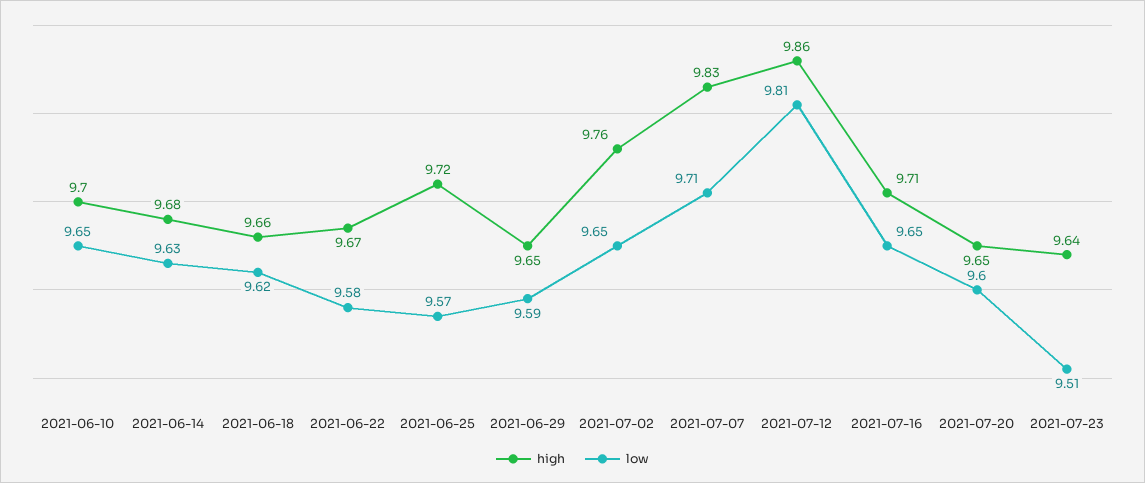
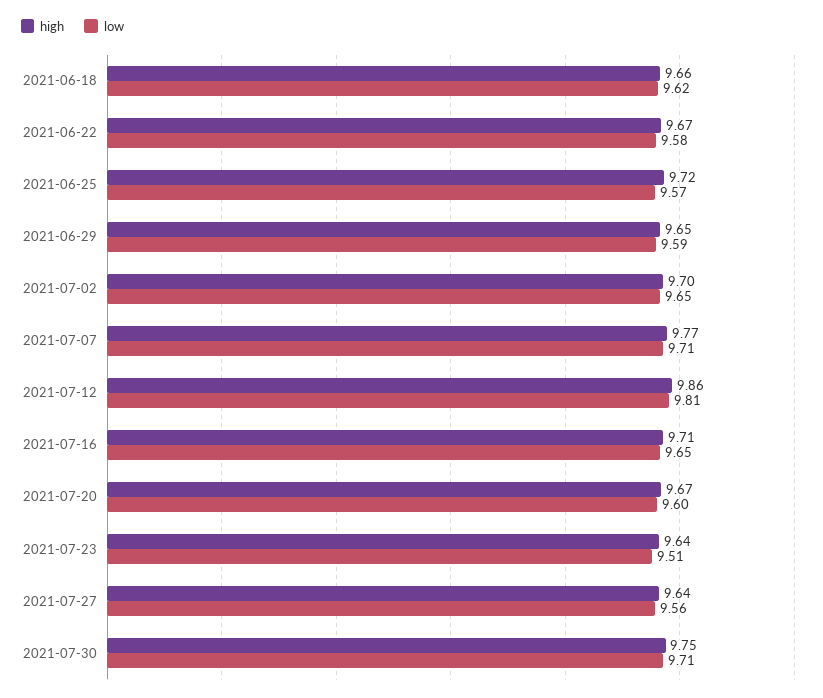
high, 2021-06-10: 9.7 -> none
low, 2021-06-10: 9.65 -> none
high, 2021-06-14: 9.68 -> none
low, 2021-06-14: 9.63 -> none
high, 2021-07-02: 9.76 -> 9.7
high, 2021-07-07: 9.83 -> 9.77
high, 2021-07-20: 9.65 -> 9.67
high, 2021-07-27: none -> 9.64
low, 2021-07-27: none -> 9.56
high, 2021-07-30: none -> 9.75
low, 2021-07-30: none -> 9.71

